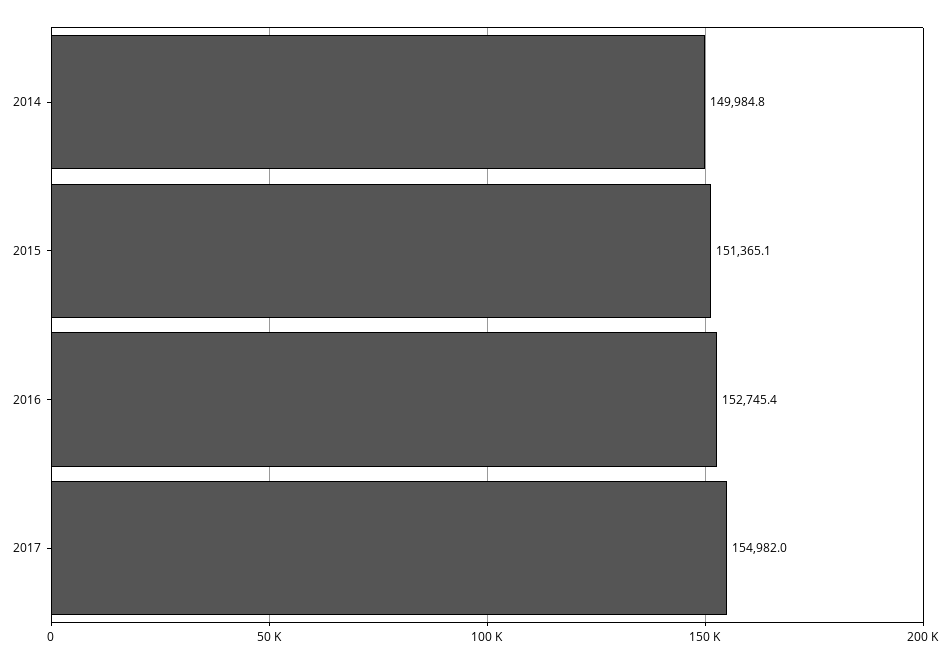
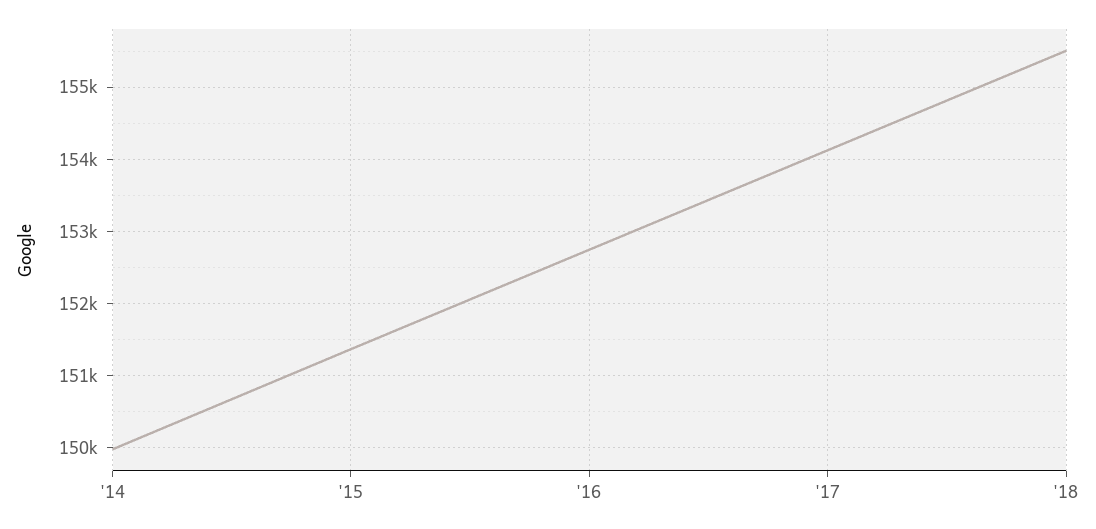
2017: 154982 -> 154100
'18: none -> 155500

